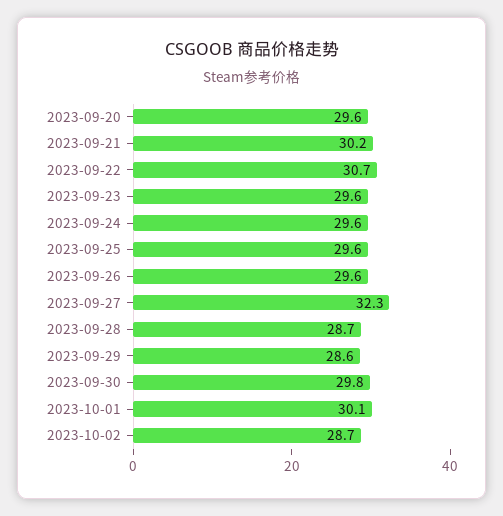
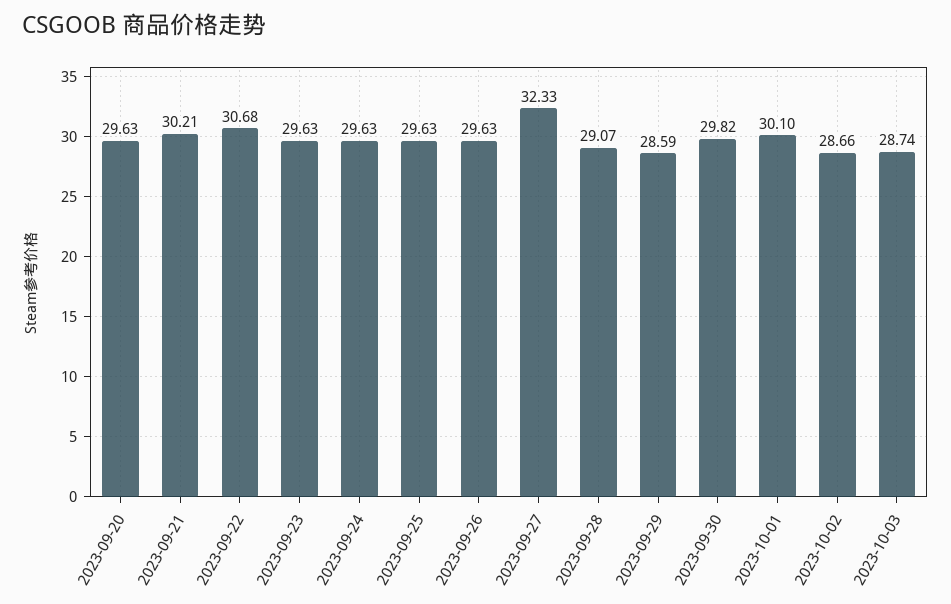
2023-09-28: 28.7 -> 29.07
2023-10-03: none -> 28.74

